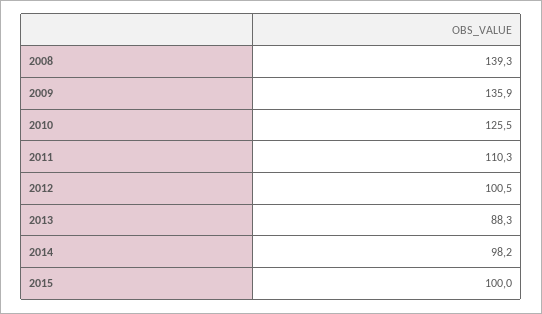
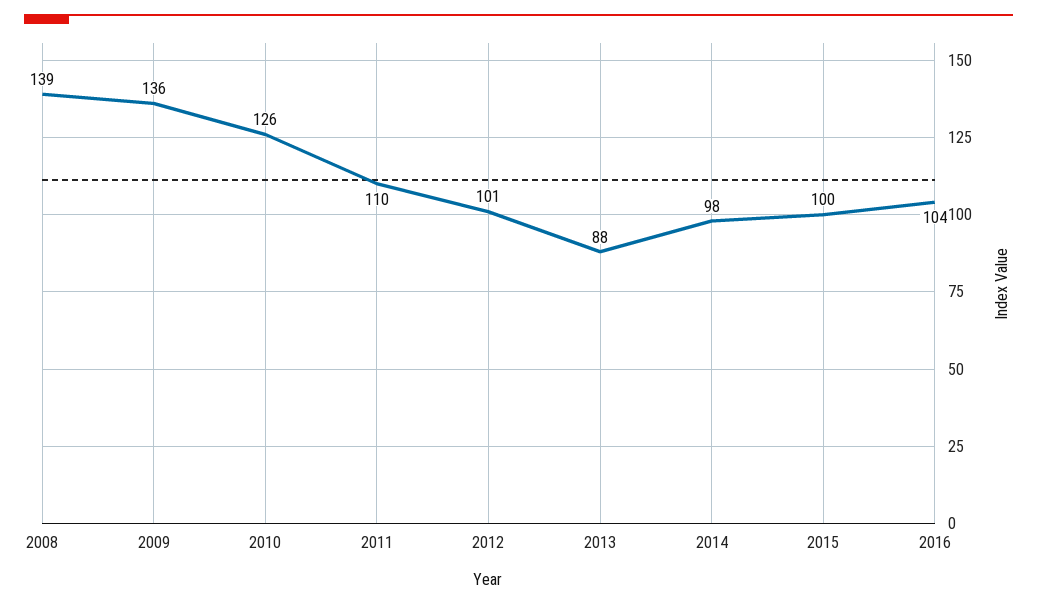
2016: none -> 104

